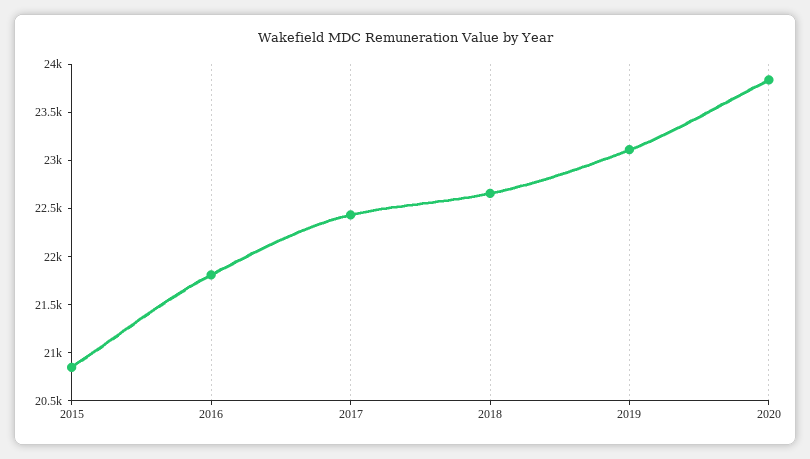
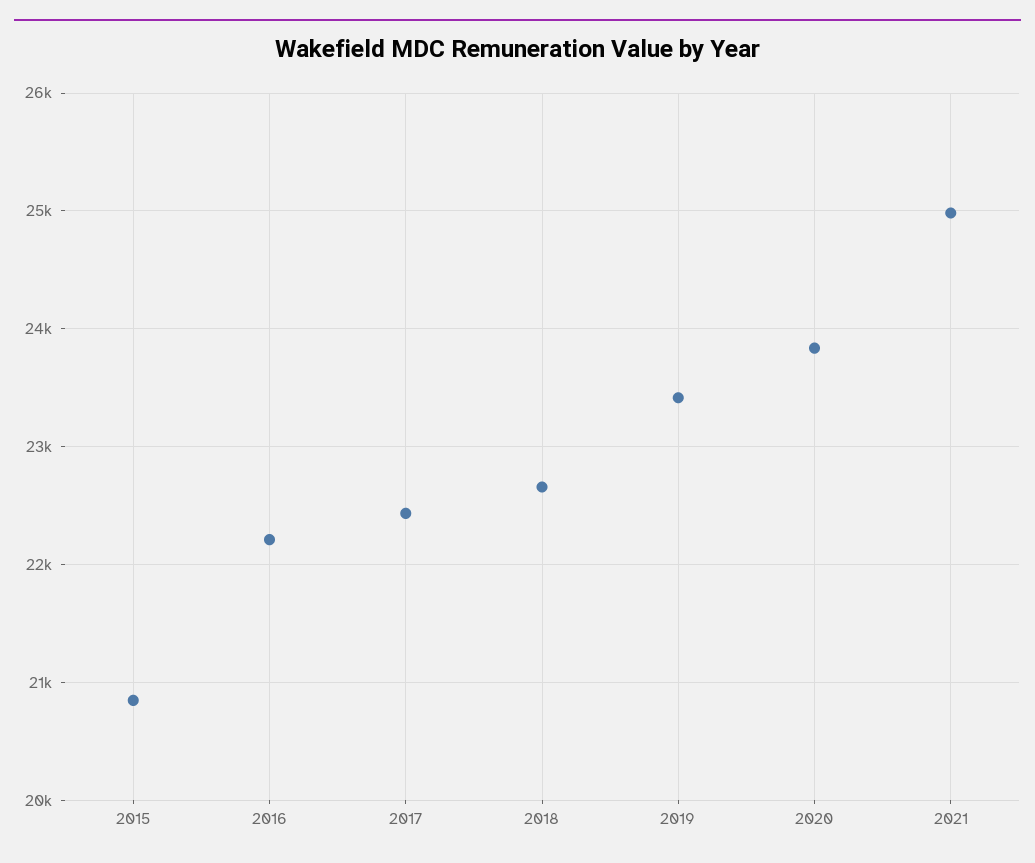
2016: 21800 -> 22200
2019: 23100 -> 23400
2021: none -> 25000

